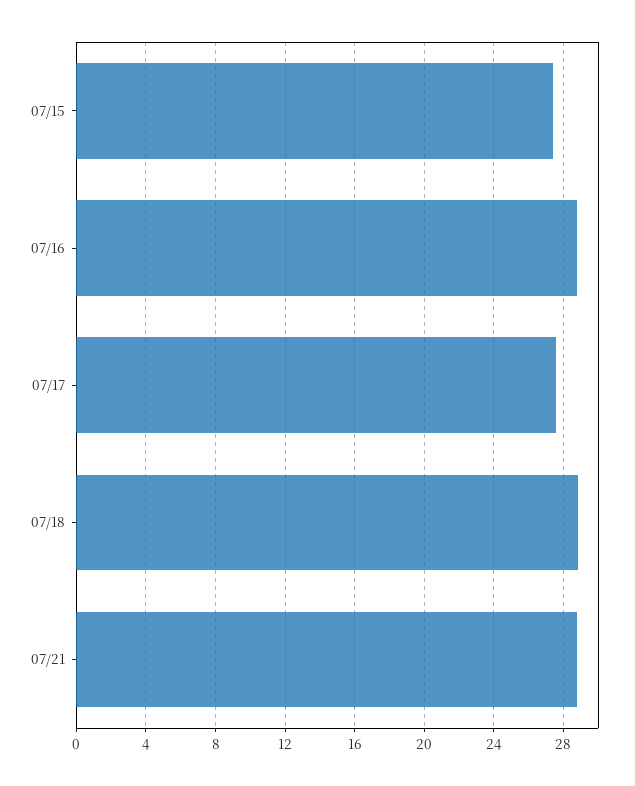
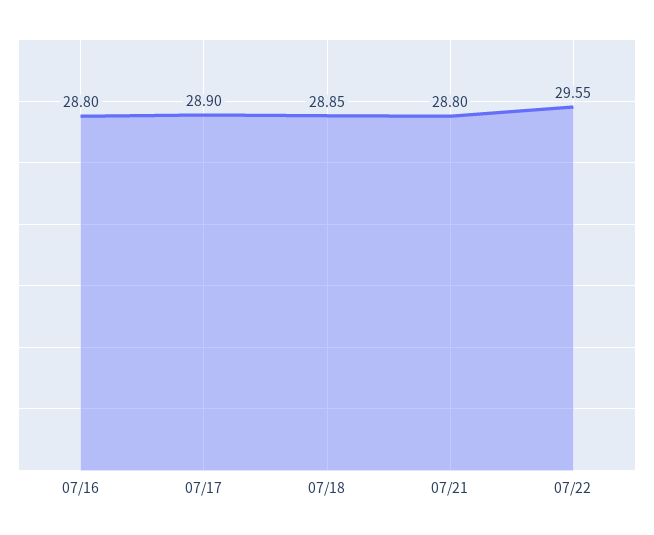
07/15: 27.5 -> none
07/17: 27.5 -> 28.9
07/22: none -> 29.55

